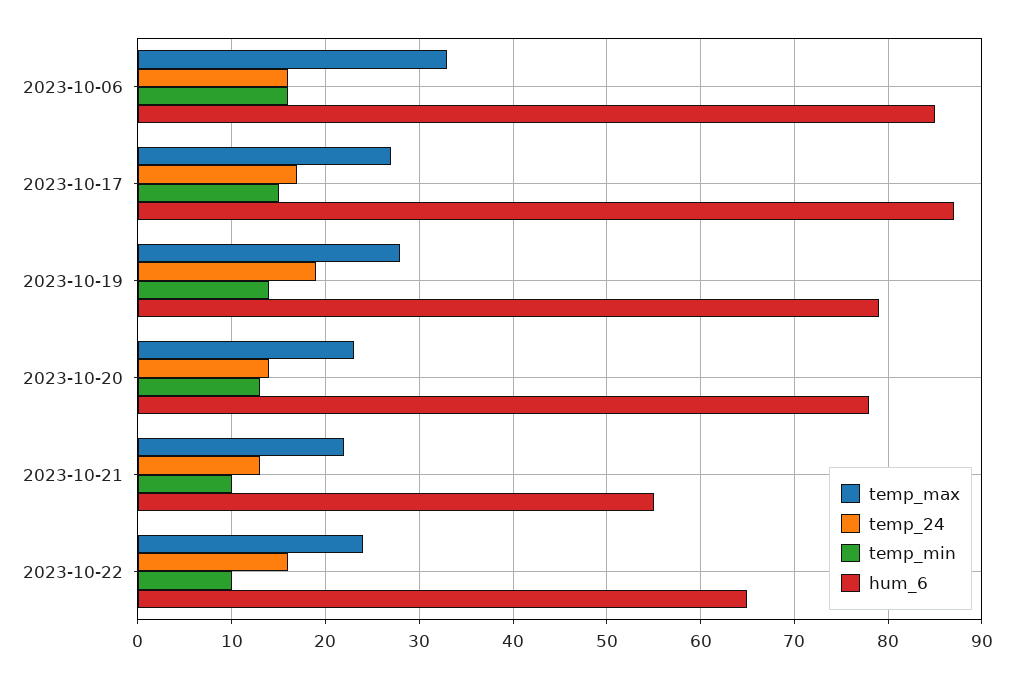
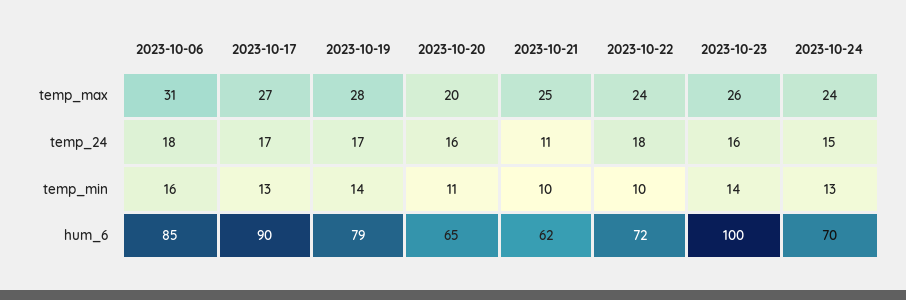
temp_max, 2023-10-06: 33 -> 31
temp_24, 2023-10-06: 16 -> 18
temp_min, 2023-10-17: 15 -> 13
hum_6, 2023-10-17: 87 -> 90
temp_24, 2023-10-19: 19 -> 17
temp_max, 2023-10-20: 23 -> 20
temp_24, 2023-10-20: 14 -> 16
temp_min, 2023-10-20: 13 -> 11
hum_6, 2023-10-20: 78 -> 65
temp_max, 2023-10-21: 22 -> 25
temp_24, 2023-10-21: 13 -> 11
hum_6, 2023-10-21: 55 -> 62
temp_24, 2023-10-22: 16 -> 18
hum_6, 2023-10-22: 65 -> 72
temp_max, 2023-10-23: none -> 26
temp_max, 2023-10-24: none -> 24
temp_24, 2023-10-23: none -> 16
temp_24, 2023-10-24: none -> 15
temp_min, 2023-10-23: none -> 14
temp_min, 2023-10-24: none -> 13
hum_6, 2023-10-23: none -> 100
hum_6, 2023-10-24: none -> 70

